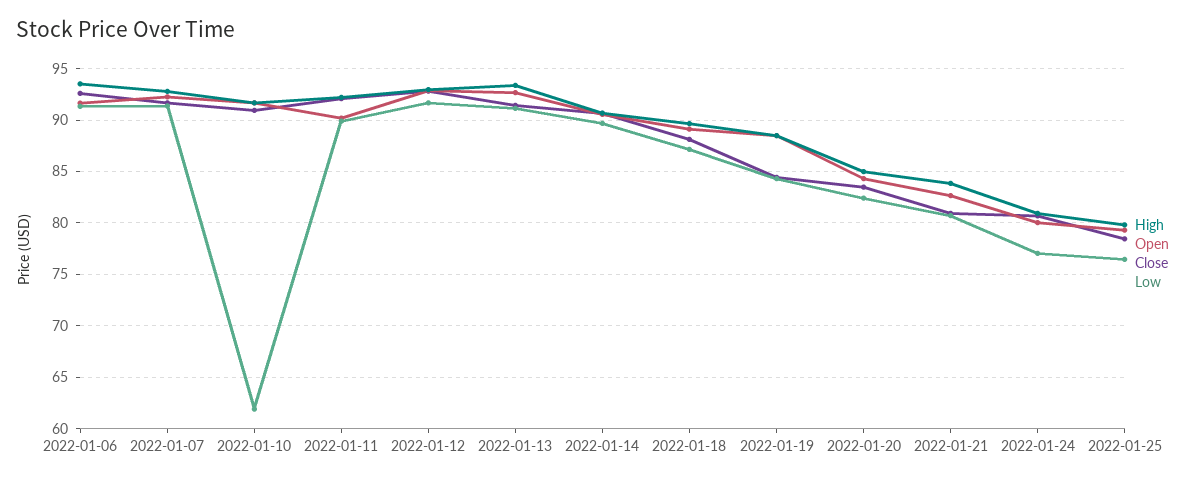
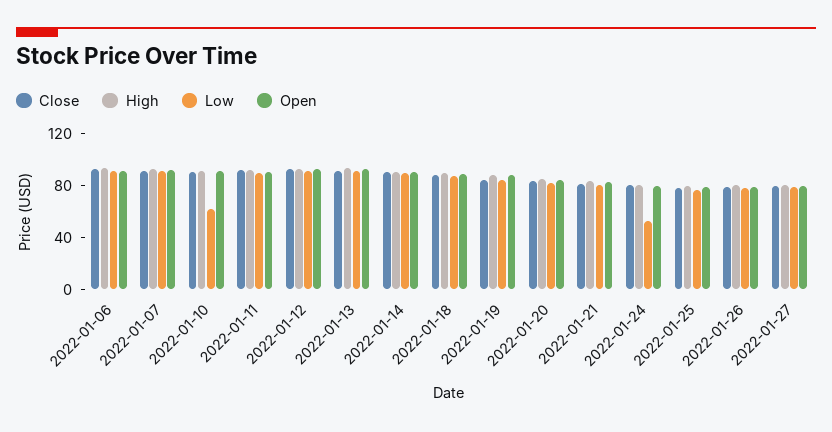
Low, 2022-01-24: 77 -> 50
Close, 2022-01-26: none -> 80
High, 2022-01-26: none -> 80
Low, 2022-01-26: none -> 80
Open, 2022-01-26: none -> 80
Close, 2022-01-27: none -> 80
High, 2022-01-27: none -> 80
Low, 2022-01-27: none -> 80
Open, 2022-01-27: none -> 80

